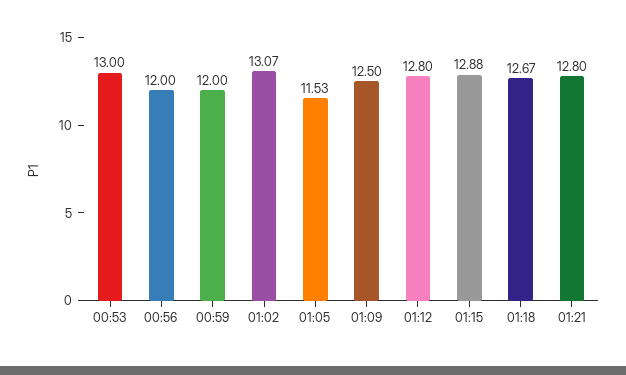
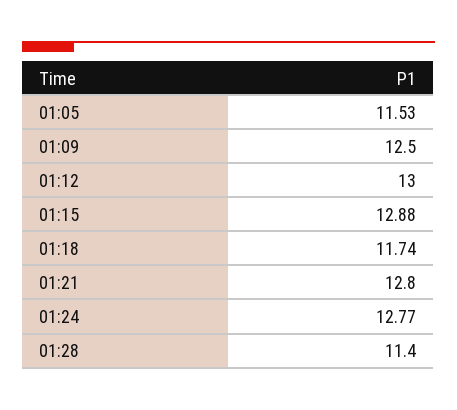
00:53: 13 -> none
00:56: 12 -> none
00:59: 12 -> none
01:02: 13.07 -> none
01:12: 12.8 -> 13
01:18: 12.67 -> 11.74
01:24: none -> 12.77
01:28: none -> 11.4

